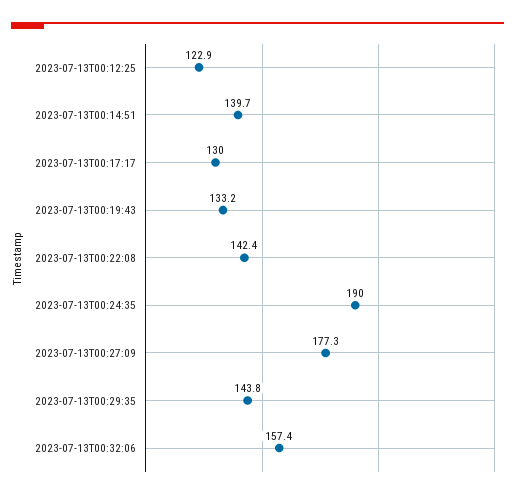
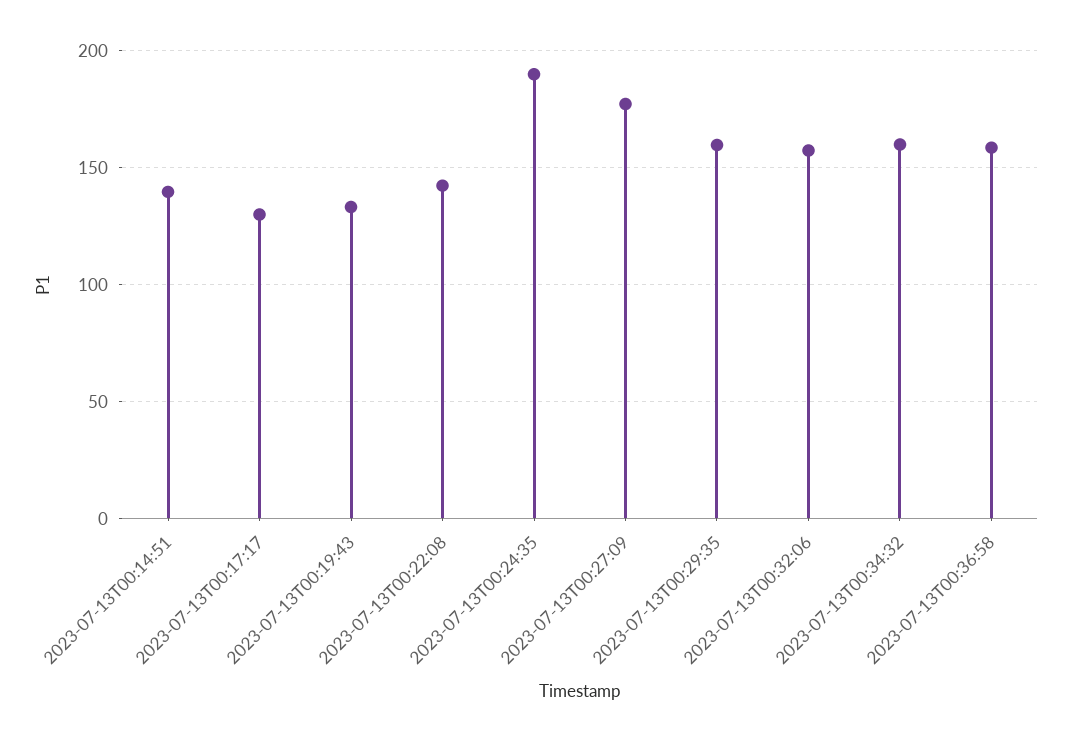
2023-07-13T00:12:25: 122.9 -> none
2023-07-13T00:29:35: 143.8 -> 160
2023-07-13T00:34:32: none -> 160
2023-07-13T00:36:58: none -> 160

